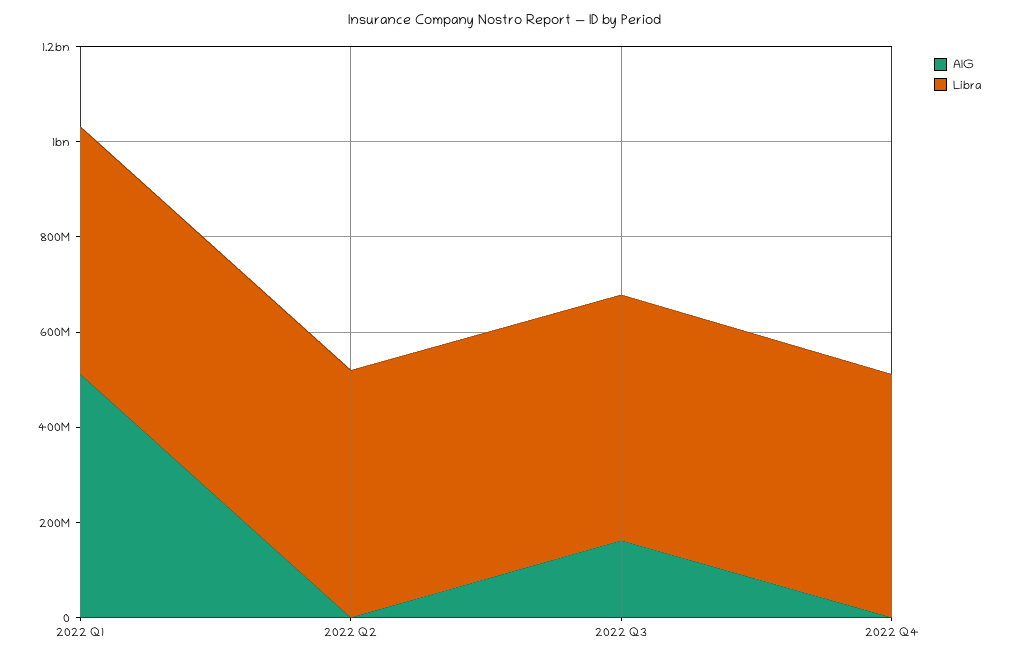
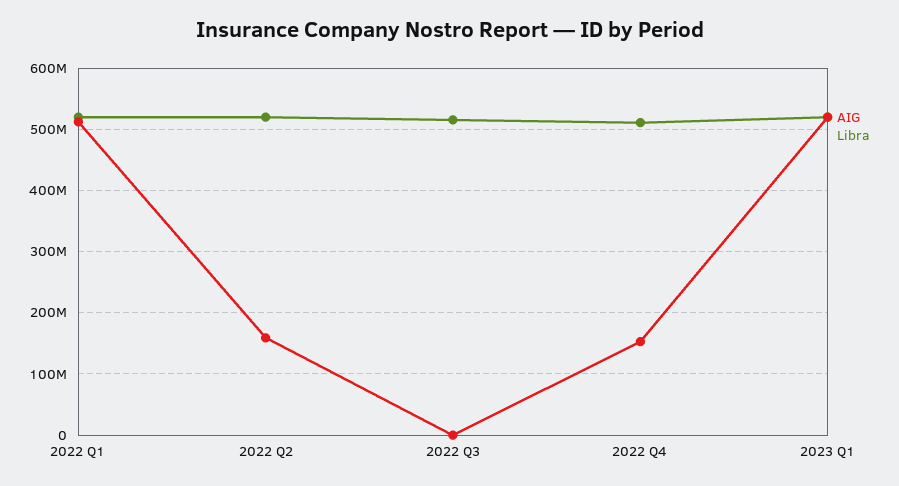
AIG, 2022 Q2: 0 -> 160000000
AIG, 2022 Q3: 150000000 -> 0
AIG, 2022 Q4: 0 -> 150000000
AIG, 2023 Q1: none -> 520000000
Libra, 2023 Q1: none -> 520000000

